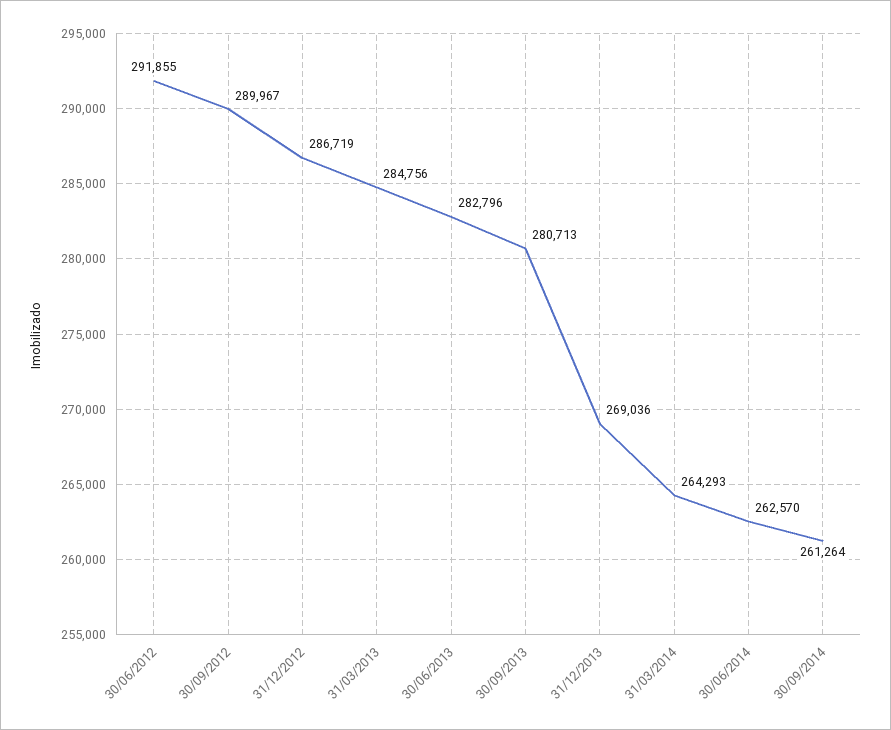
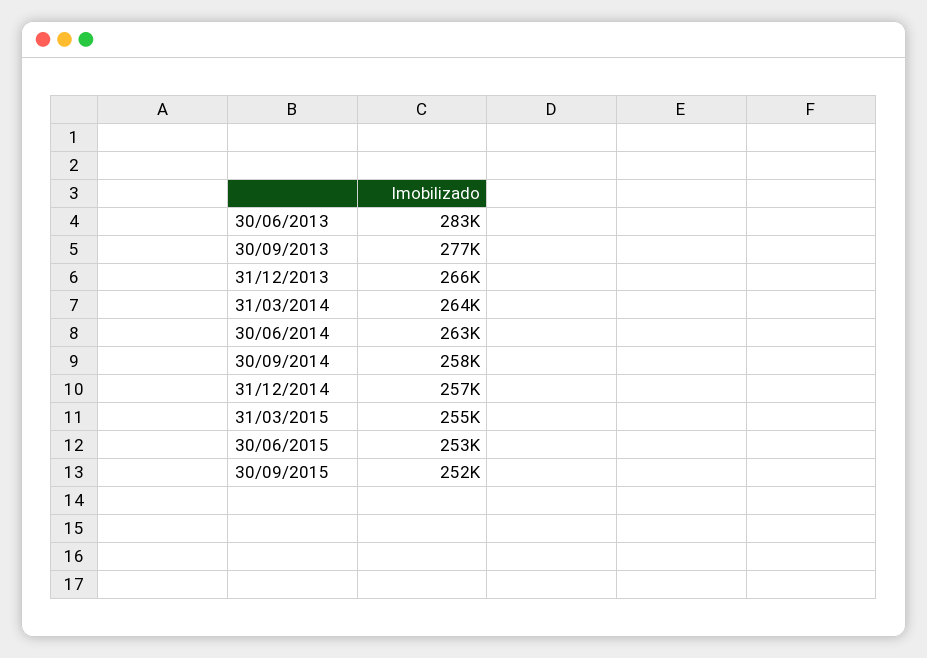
30/06/2012: 291855 -> none
30/09/2012: 289967 -> none
31/12/2012: 286719 -> none
31/03/2013: 284756 -> none
30/09/2013: 280713 -> 277000
31/12/2013: 269036 -> 266000
30/09/2014: 261264 -> 258000
31/12/2014: none -> 257000
31/03/2015: none -> 255000
30/06/2015: none -> 253000
30/09/2015: none -> 252000

